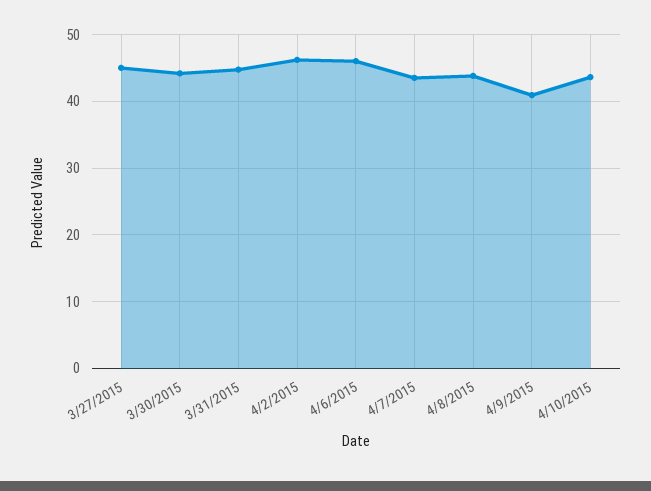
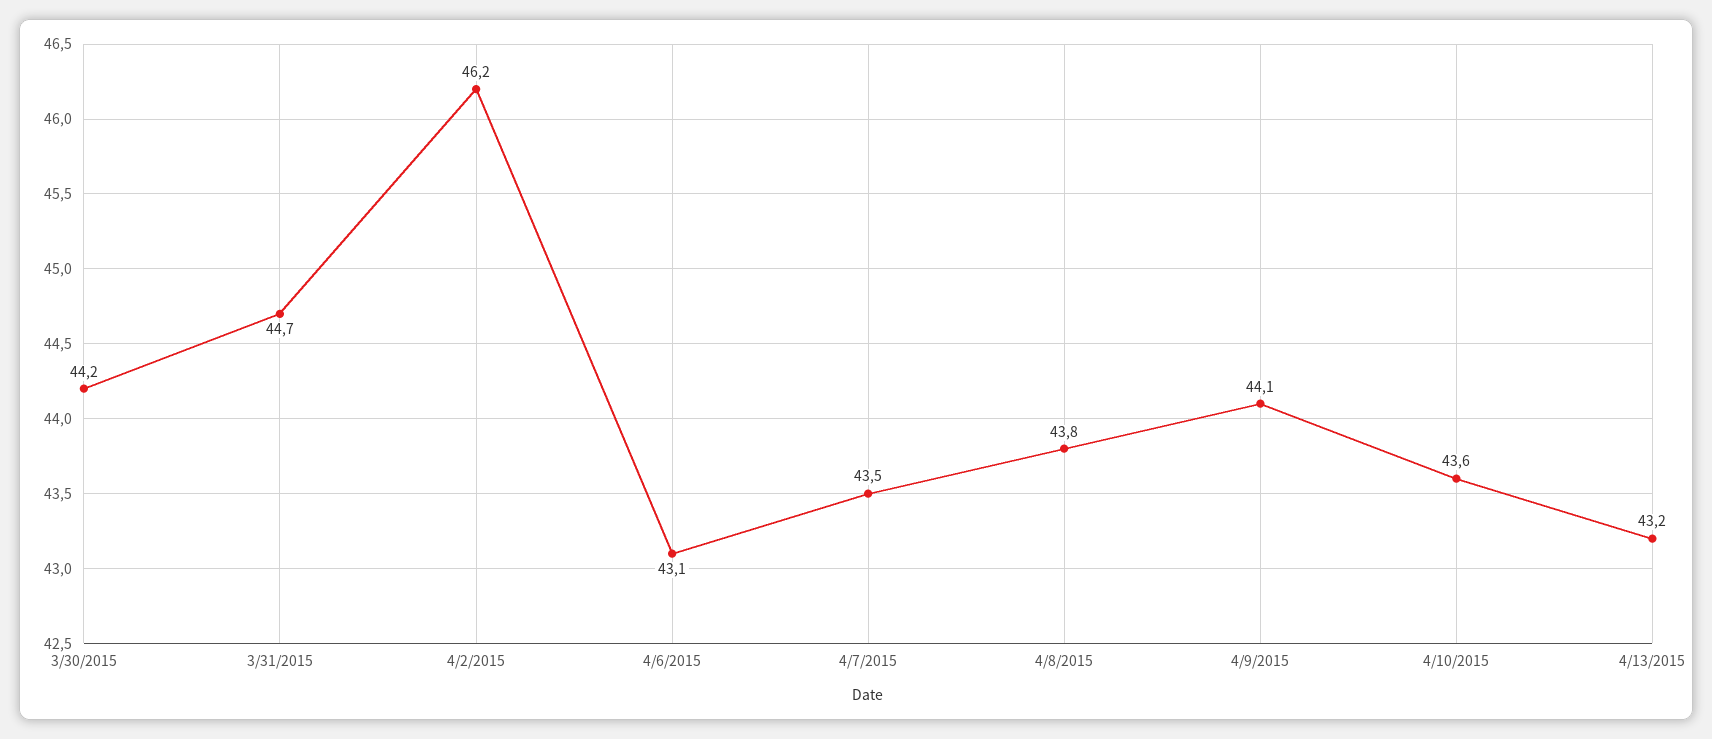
3/27/2015: 45 -> none
4/6/2015: 46 -> 43.1
4/9/2015: 41 -> 44.1
4/13/2015: none -> 43.2

